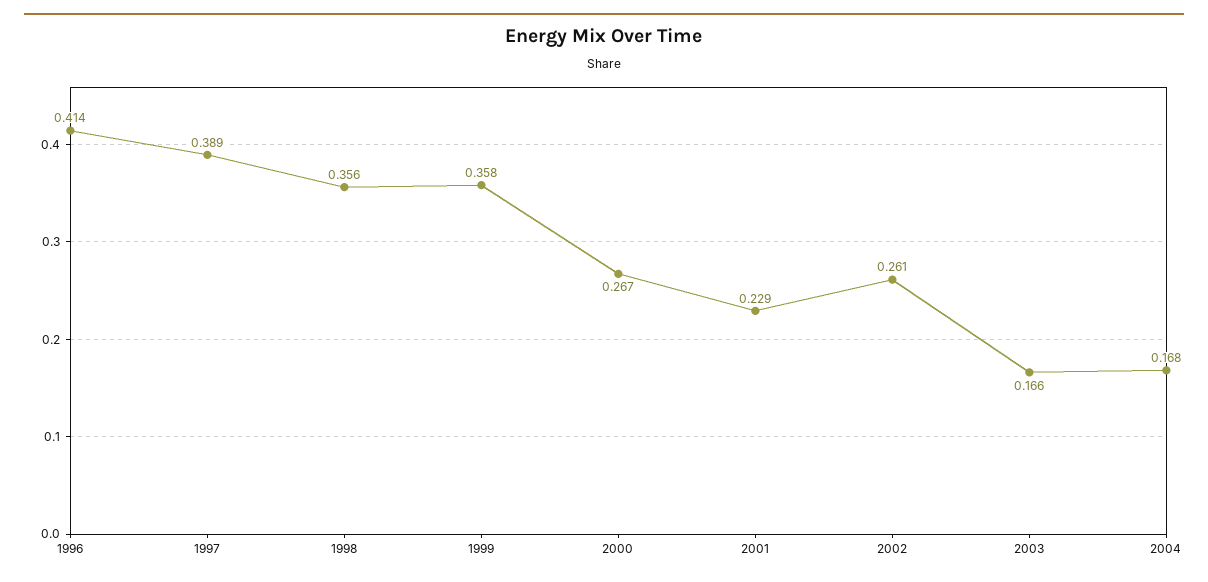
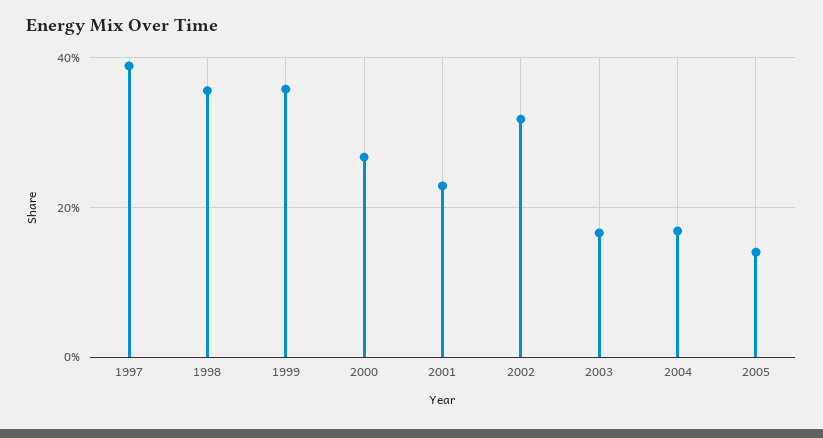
1996: 0.414 -> none
2002: 0.261 -> 0.32
2005: none -> 0.14

